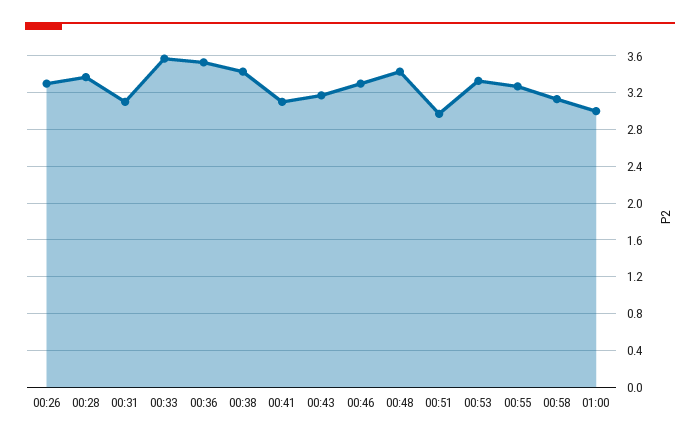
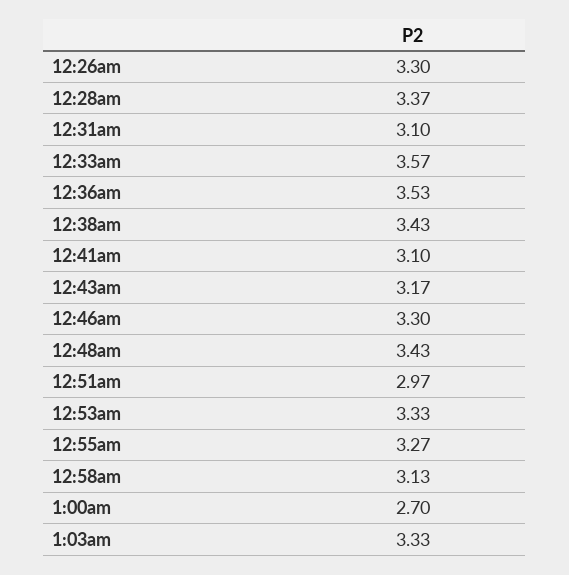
01:00: 3 -> 2.7
1:03am: none -> 3.33

